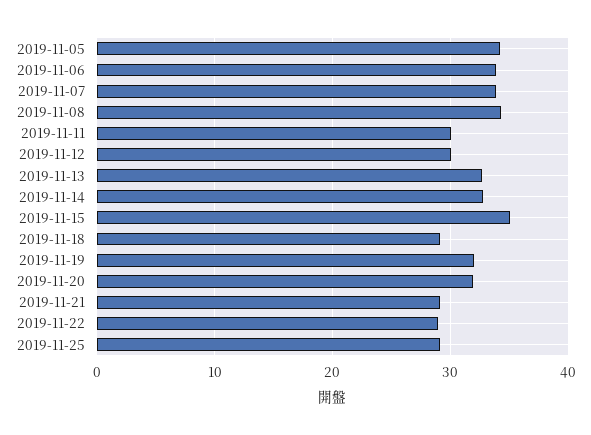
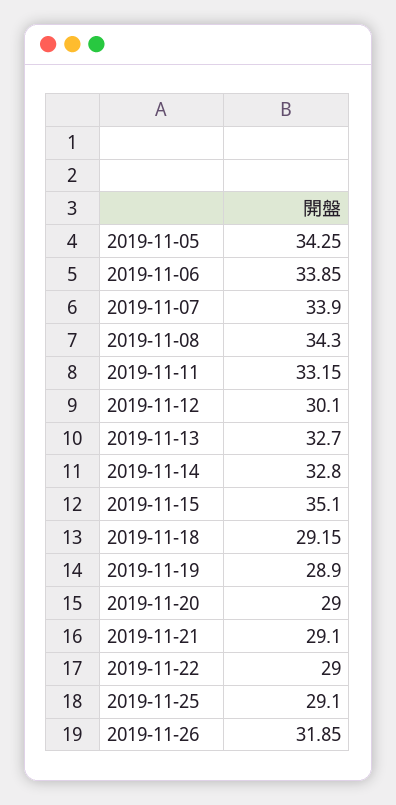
2019-11-11: 30 -> 33.15
2019-11-19: 32 -> 28.9
2019-11-20: 32 -> 29
2019-11-26: none -> 31.85

